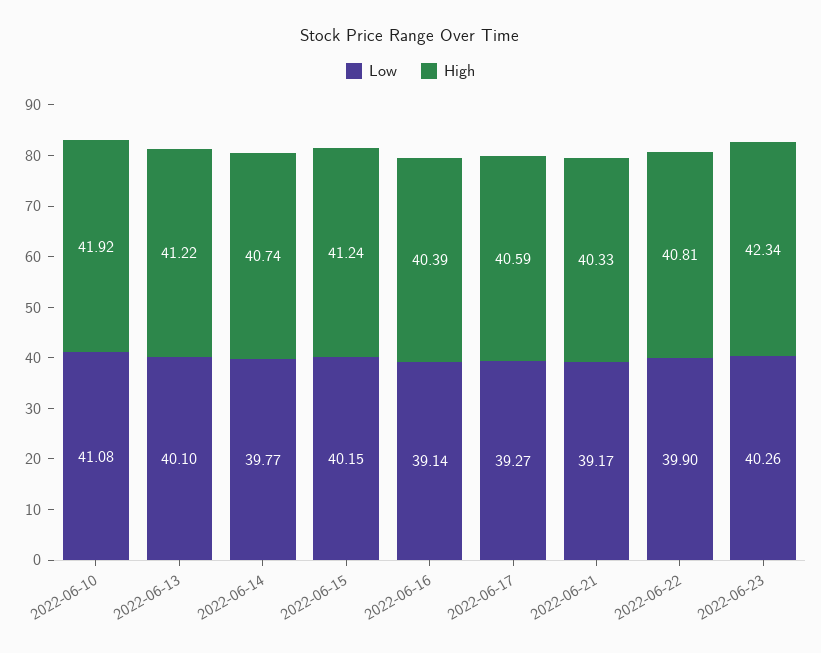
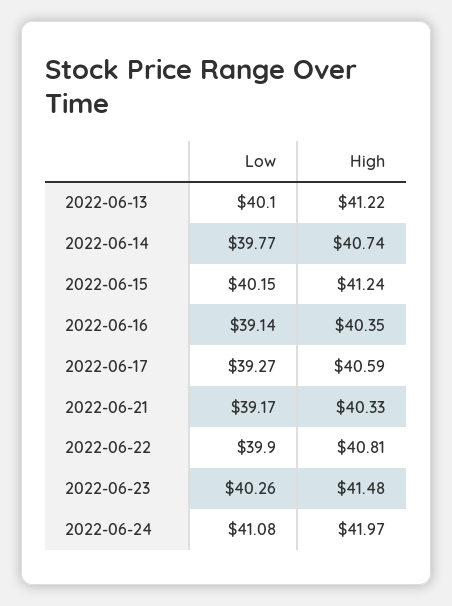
Low, 2022-06-10: 41.08 -> none
High, 2022-06-10: 41.92 -> none
High, 2022-06-16: 40.39 -> 40.35
High, 2022-06-23: 42.34 -> 41.48
Low, 2022-06-24: none -> 41.08
High, 2022-06-24: none -> 41.97

